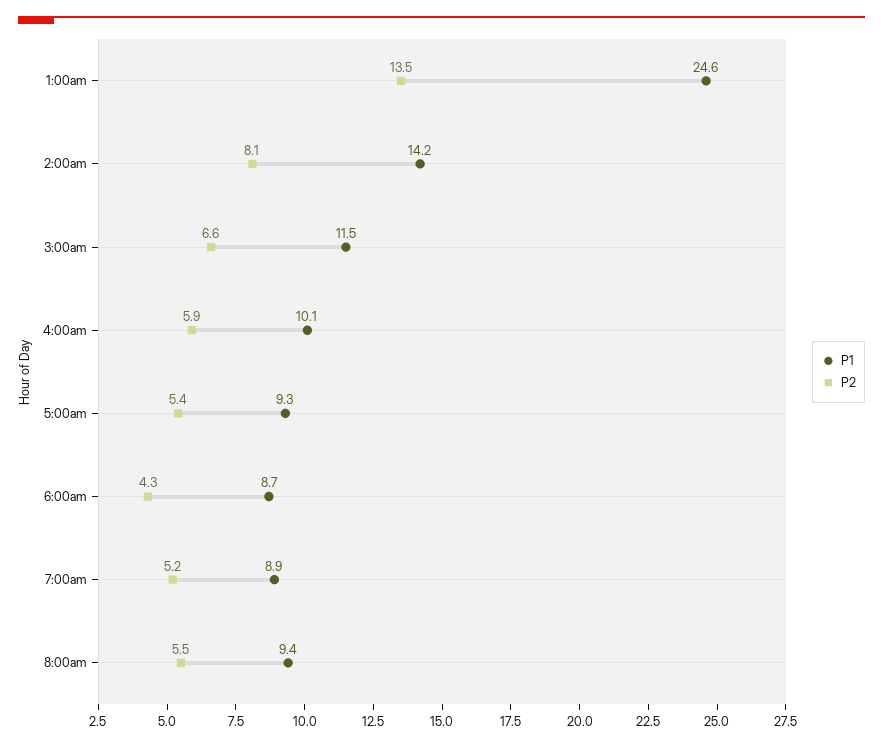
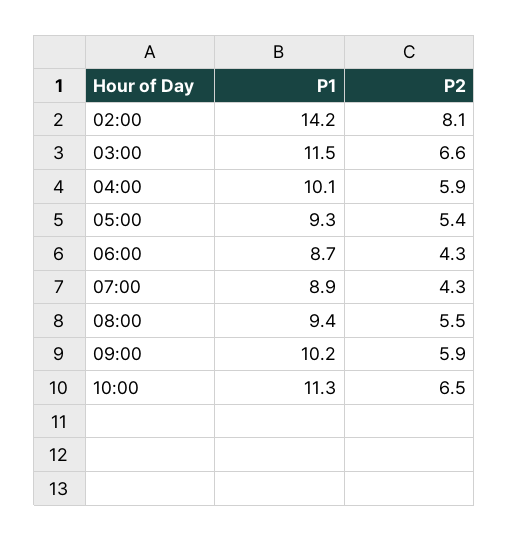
P1, 1:00am: 24.6 -> none
P2, 1:00am: 13.5 -> none
P2, 7:00am: 5.2 -> 4.3
P1, 09:00: none -> 10.2
P2, 09:00: none -> 5.9
P1, 10:00: none -> 11.3
P2, 10:00: none -> 6.5

